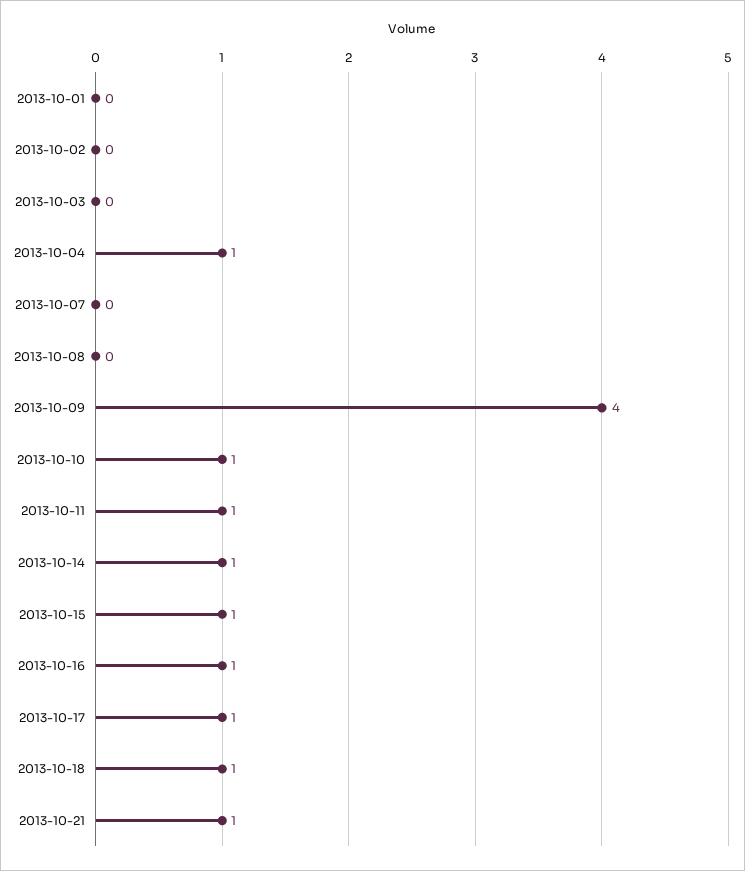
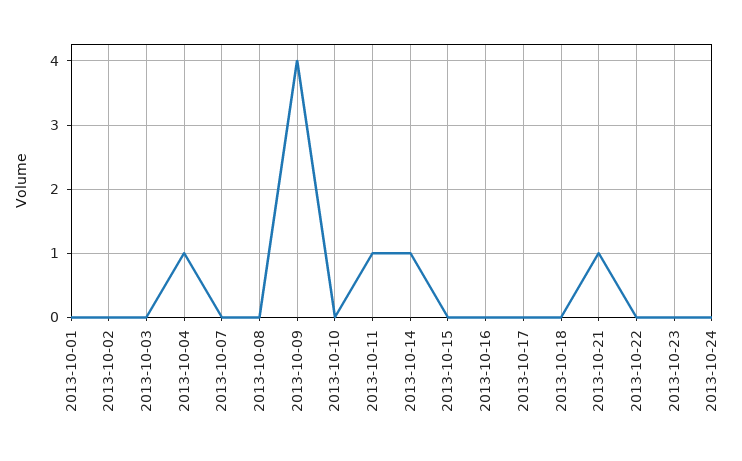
2013-10-10: 1 -> 0
2013-10-15: 1 -> 0
2013-10-16: 1 -> 0
2013-10-17: 1 -> 0
2013-10-18: 1 -> 0
2013-10-22: none -> 0
2013-10-23: none -> 0
2013-10-24: none -> 0

